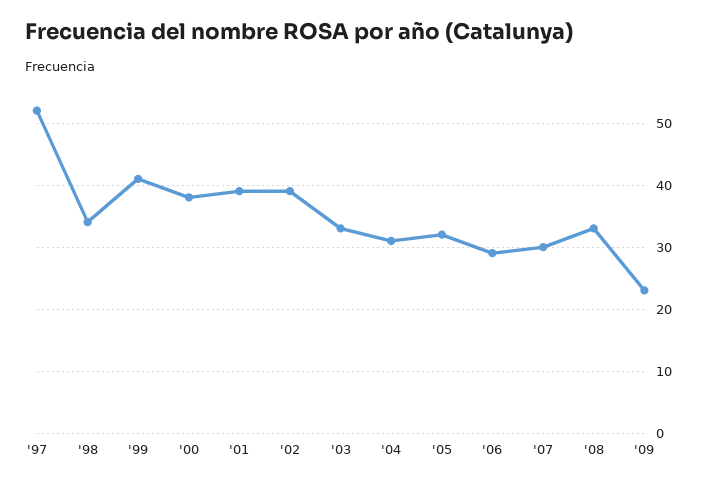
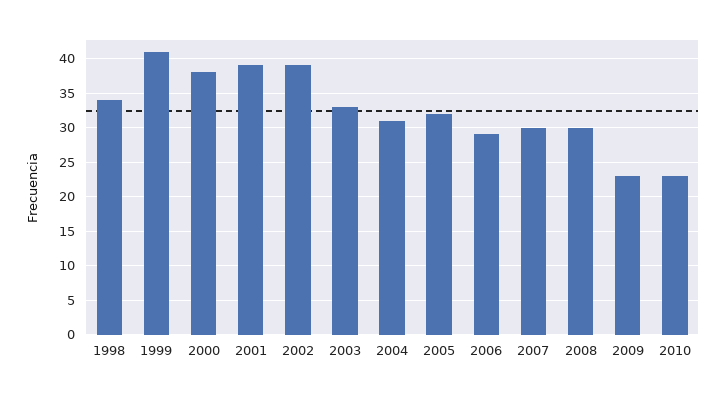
'97: 52 -> none
'08: 33 -> 30
2010: none -> 23

